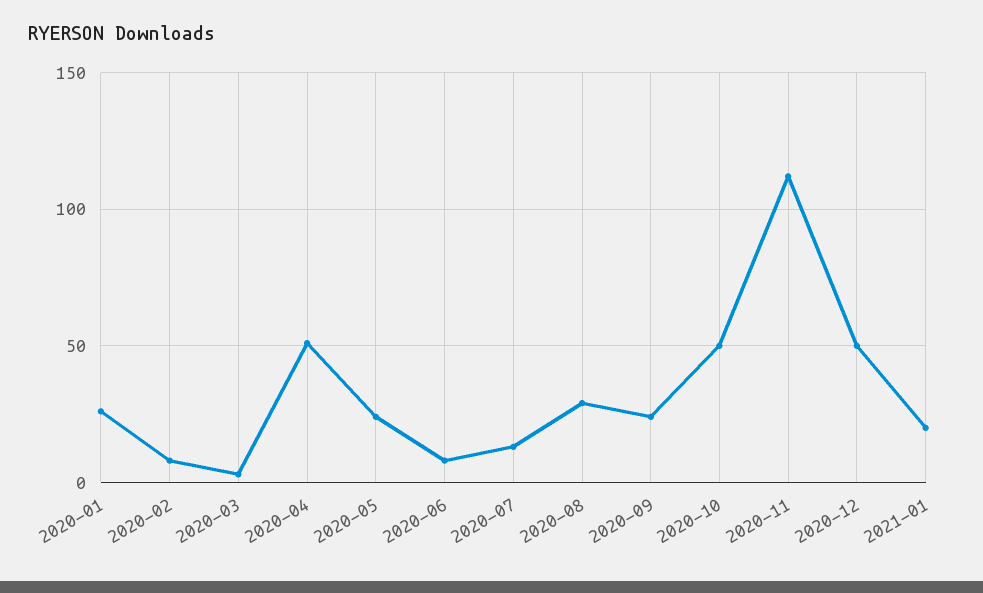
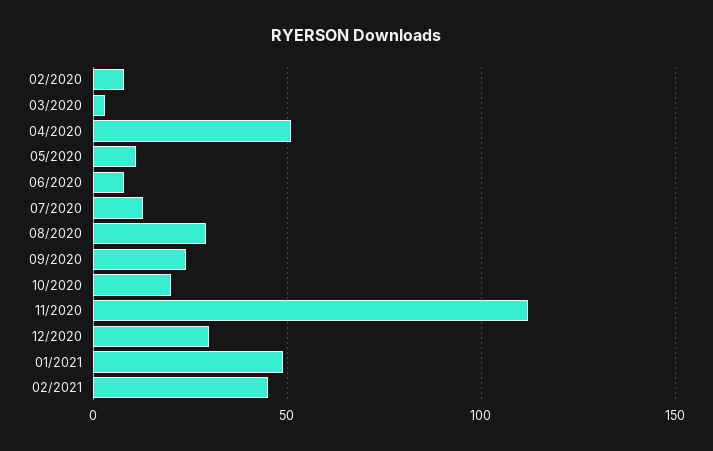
2020-01: 25 -> none
2020-05: 25 -> 10
2020-10: 50 -> 20
2020-12: 50 -> 30
2021-01: 20 -> 50
02/2021: none -> 45

